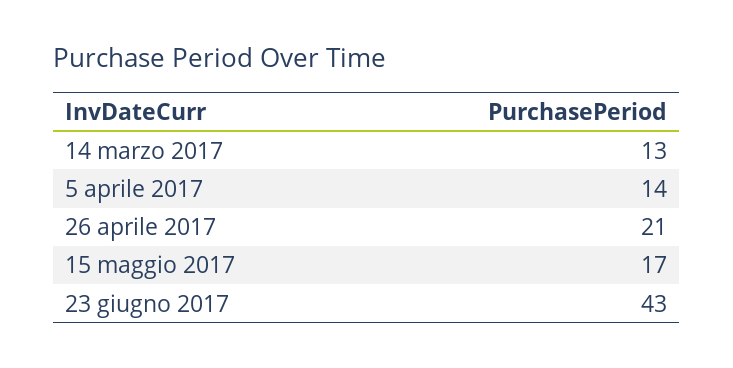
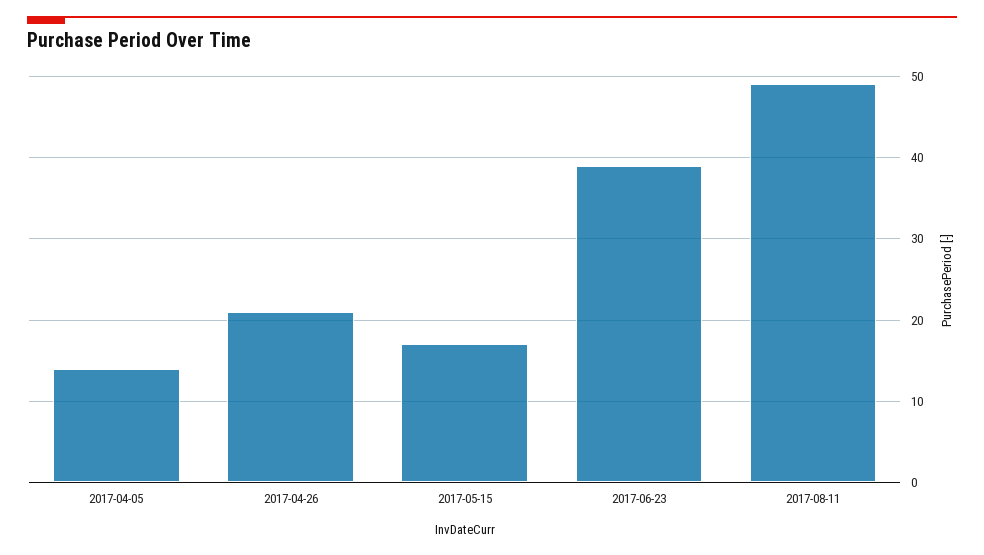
14 marzo 2017: 13 -> none
23 giugno 2017: 43 -> 39
2017-08-11: none -> 49

